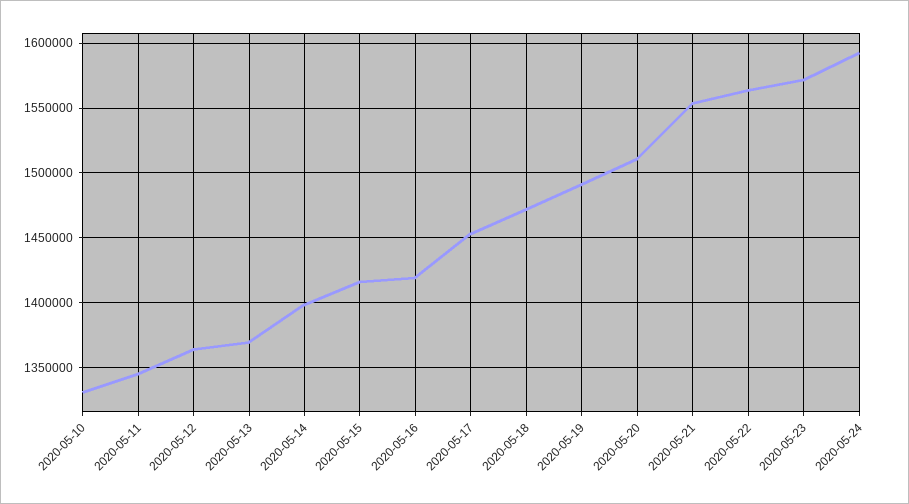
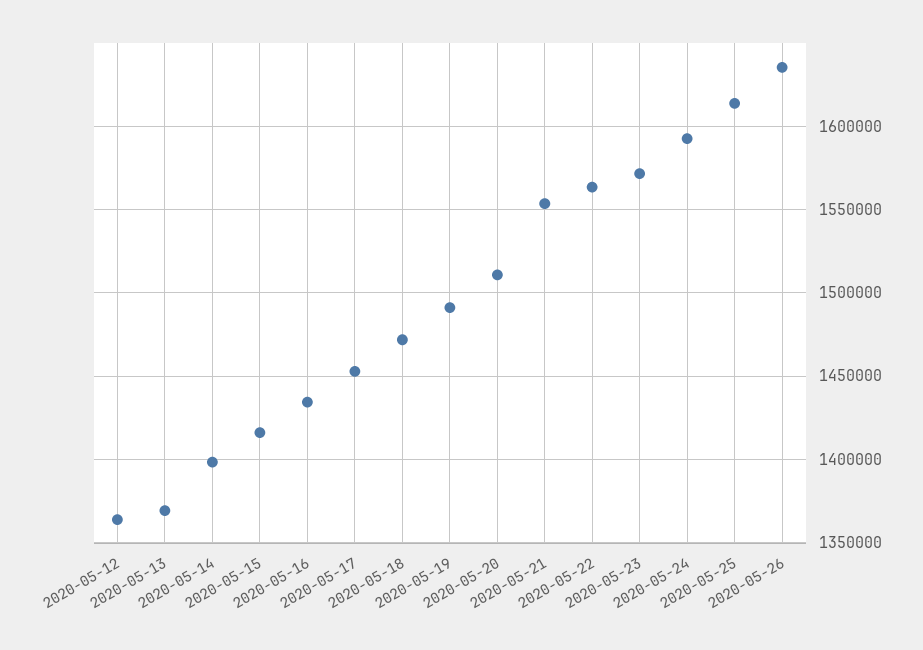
2020-05-10: 1330000 -> none
2020-05-11: 1345000 -> none
2020-05-16: 1420000 -> 1435000
2020-05-25: none -> 1615000
2020-05-26: none -> 1635000

